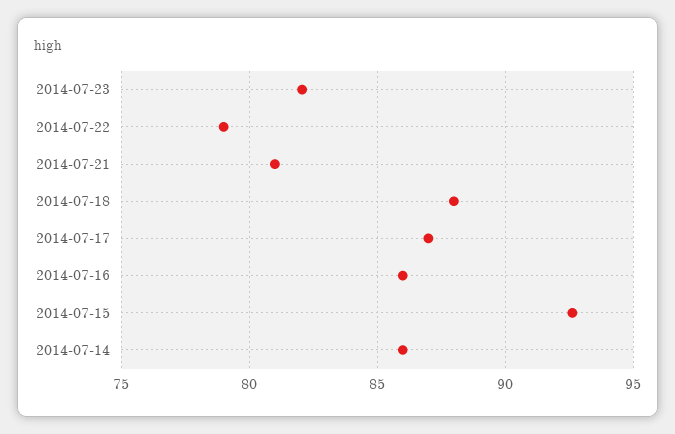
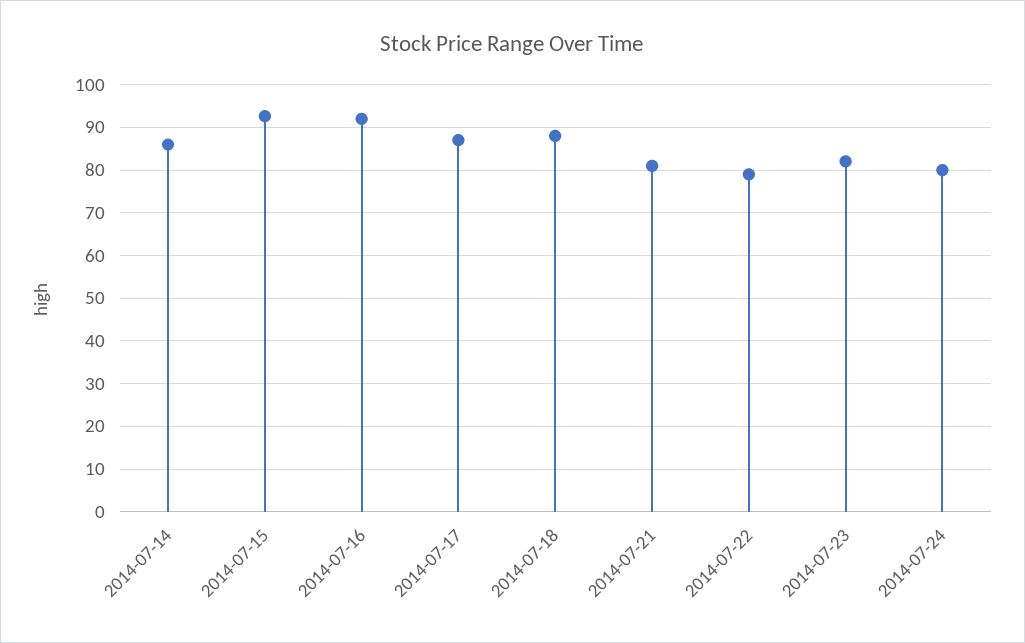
2014-07-16: 86 -> 92
2014-07-24: none -> 80

